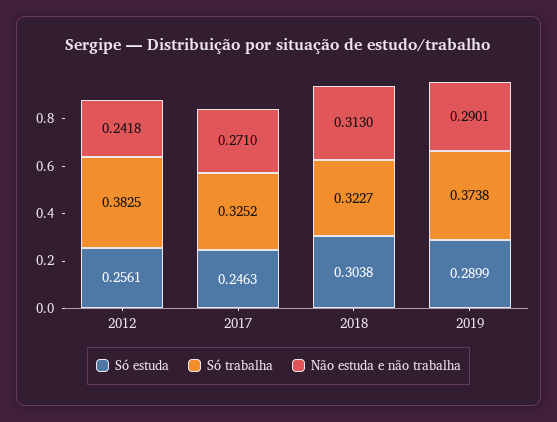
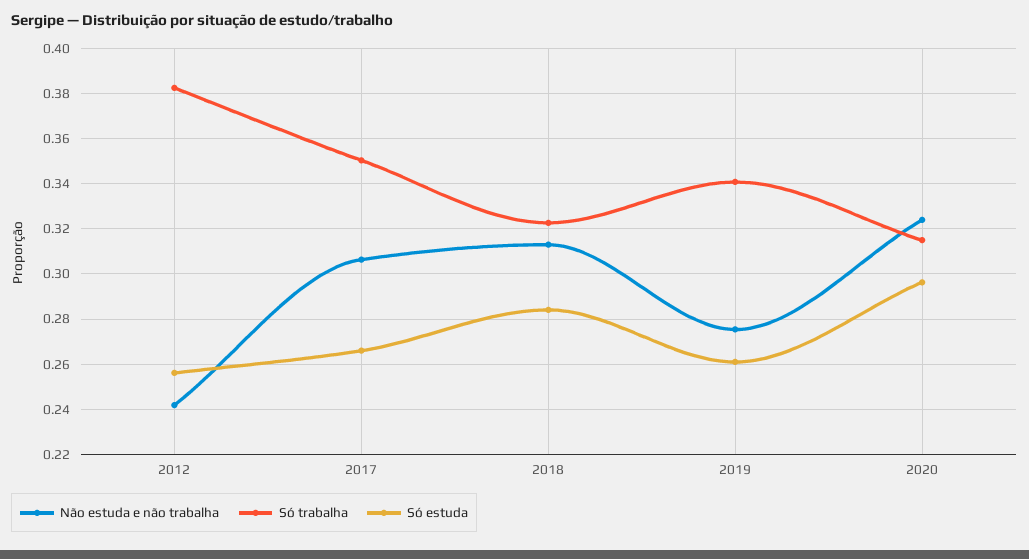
Só estuda, 2017: 0.2463 -> 0.265
Só trabalha, 2017: 0.3252 -> 0.35
Não estuda e não trabalha, 2017: 0.271 -> 0.305
Só estuda, 2018: 0.3038 -> 0.285
Só estuda, 2019: 0.2899 -> 0.26
Só trabalha, 2019: 0.3738 -> 0.34
Não estuda e não trabalha, 2019: 0.2901 -> 0.275
Não estuda e não trabalha, 2020: none -> 0.325
Só trabalha, 2020: none -> 0.315
Só estuda, 2020: none -> 0.295

